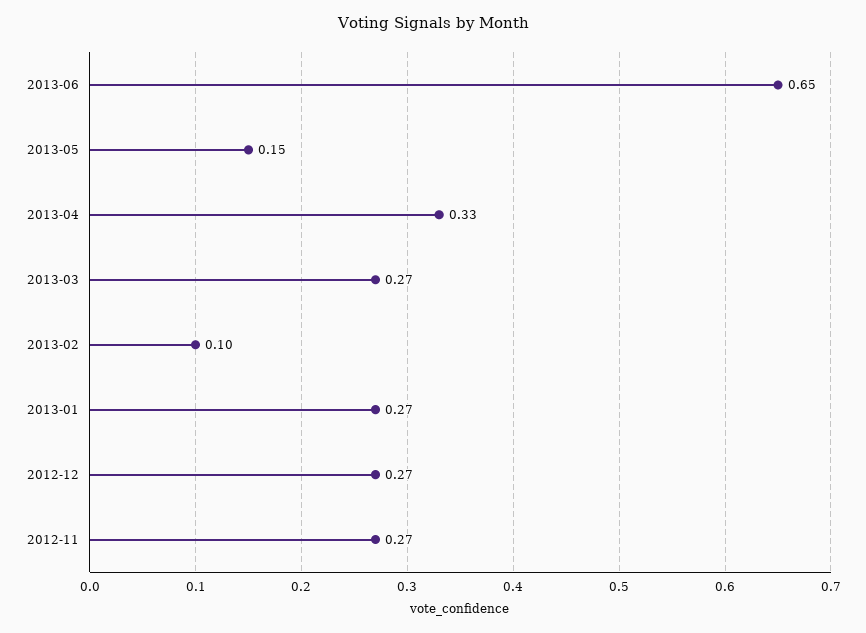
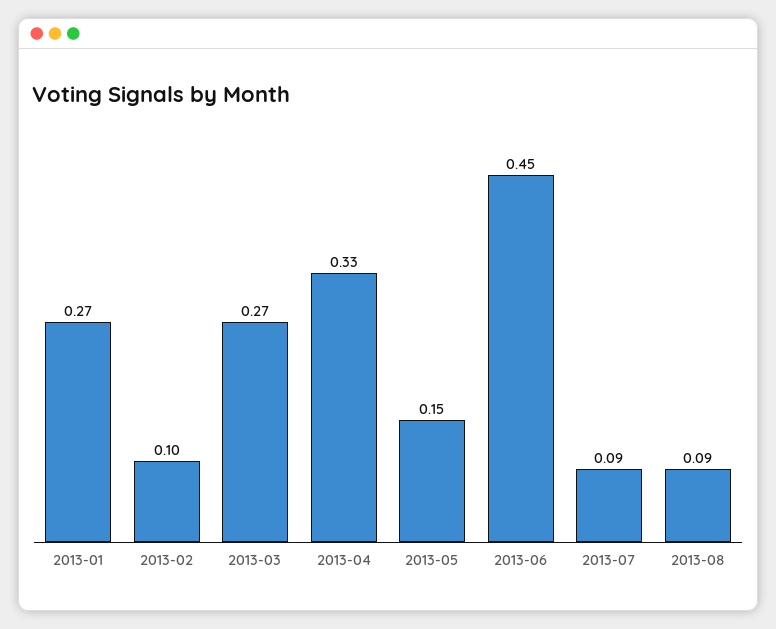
2013-06: 0.65 -> 0.45
2012-12: 0.27 -> none
2012-11: 0.27 -> none
2013-07: none -> 0.09
2013-08: none -> 0.09

